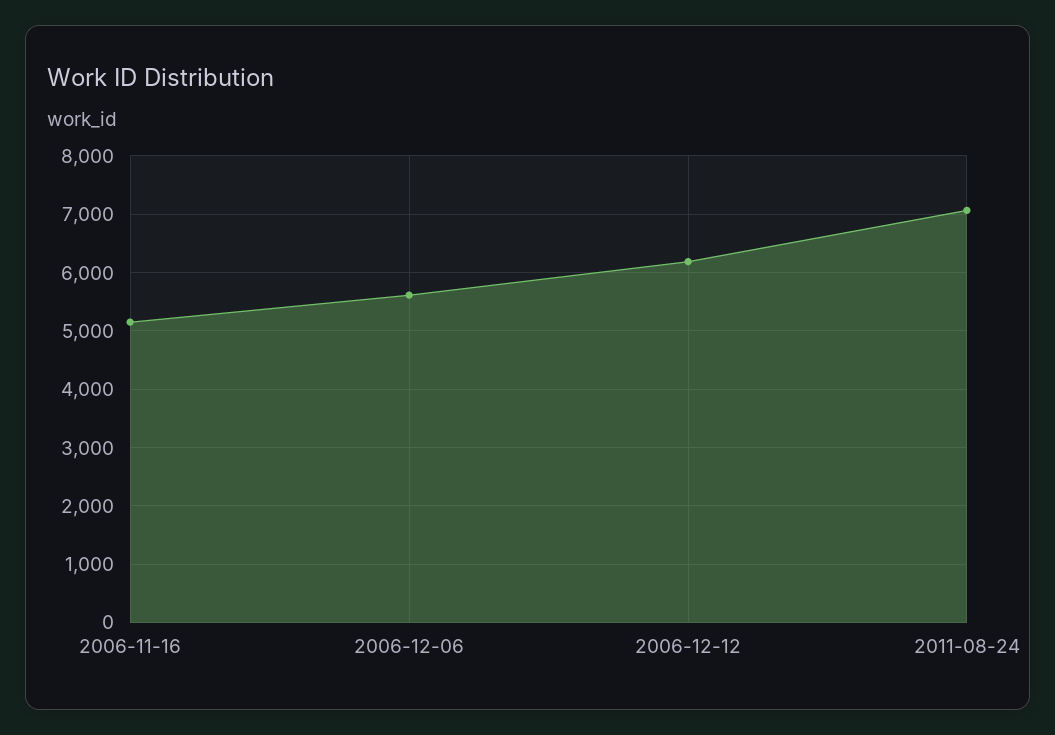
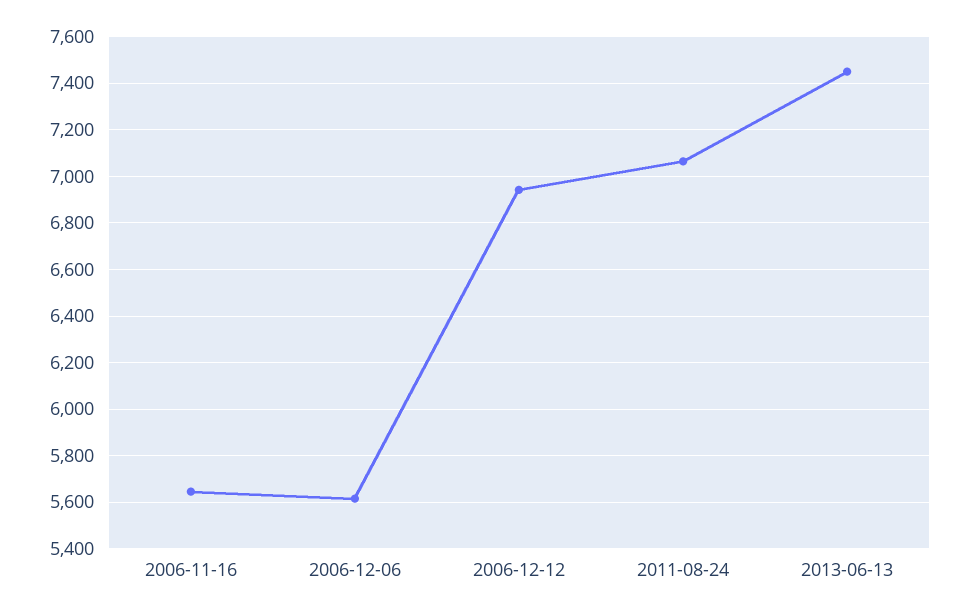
2006-11-16: 5200 -> 5650
2006-12-12: 6200 -> 6950
2013-06-13: none -> 7450

